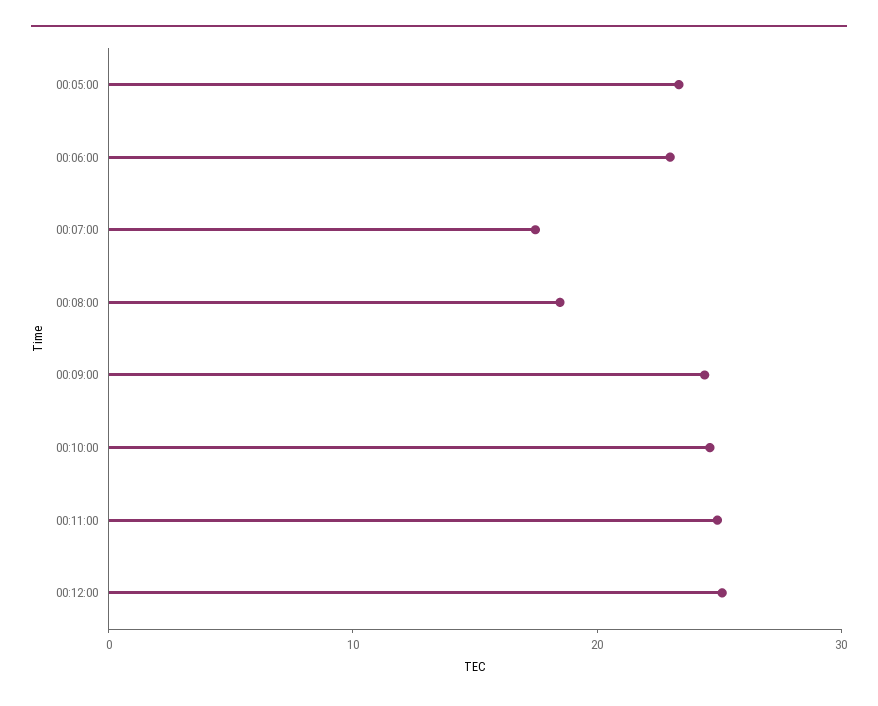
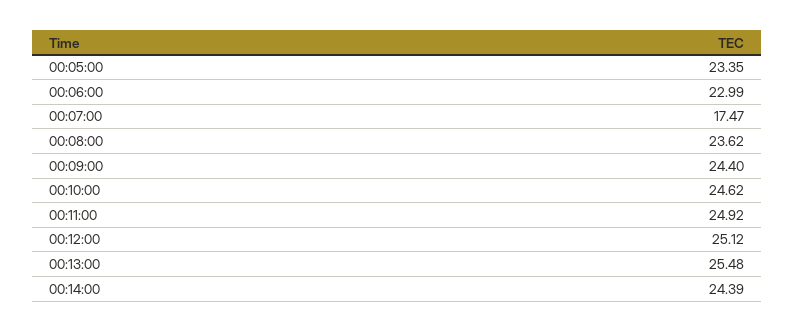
00:08:00: 18 -> 23.62
00:13:00: none -> 25.48
00:14:00: none -> 24.39

